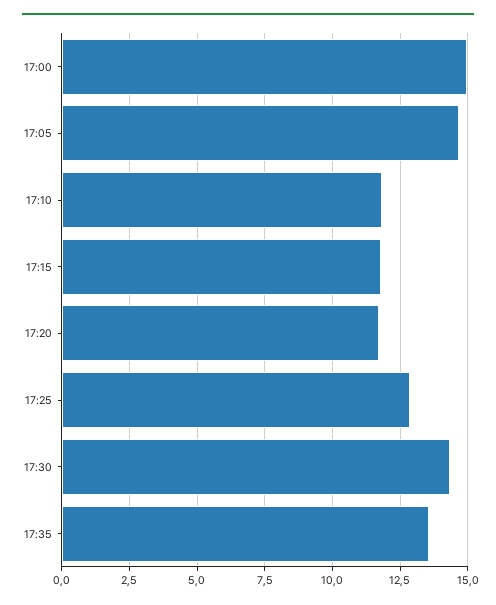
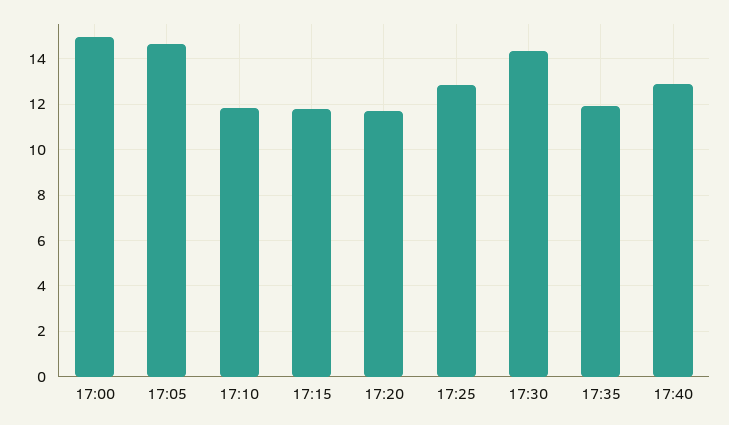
17:35: 13.5 -> 12
17:40: none -> 13

